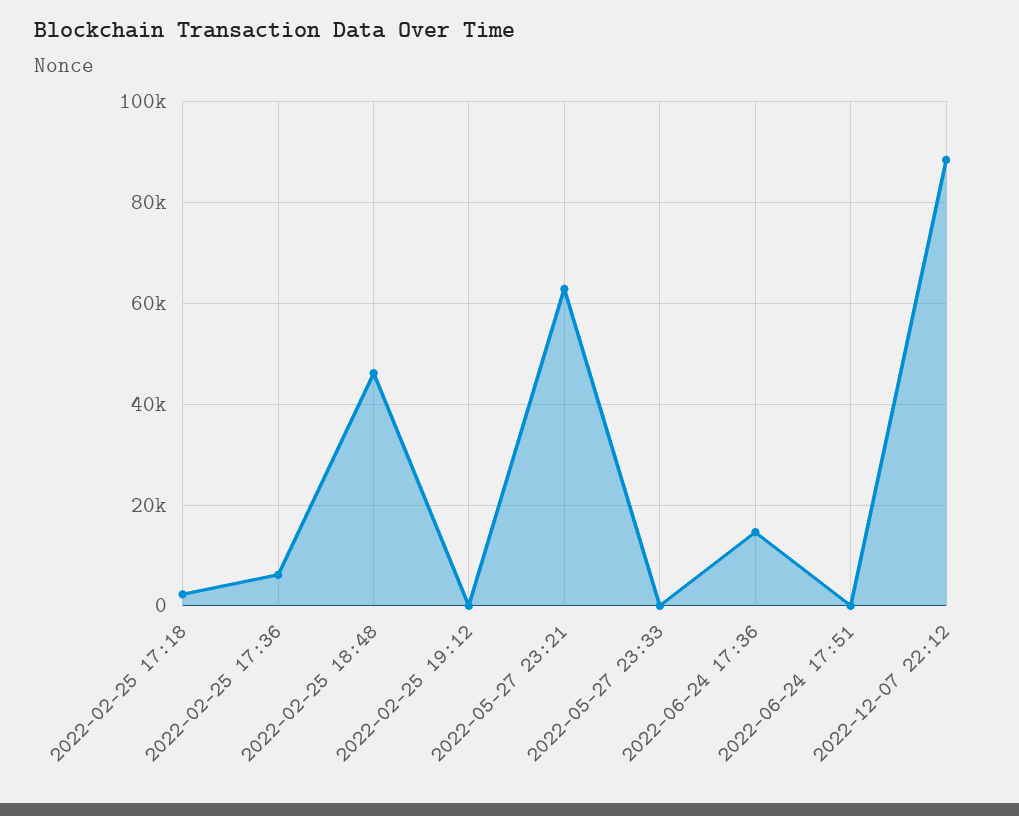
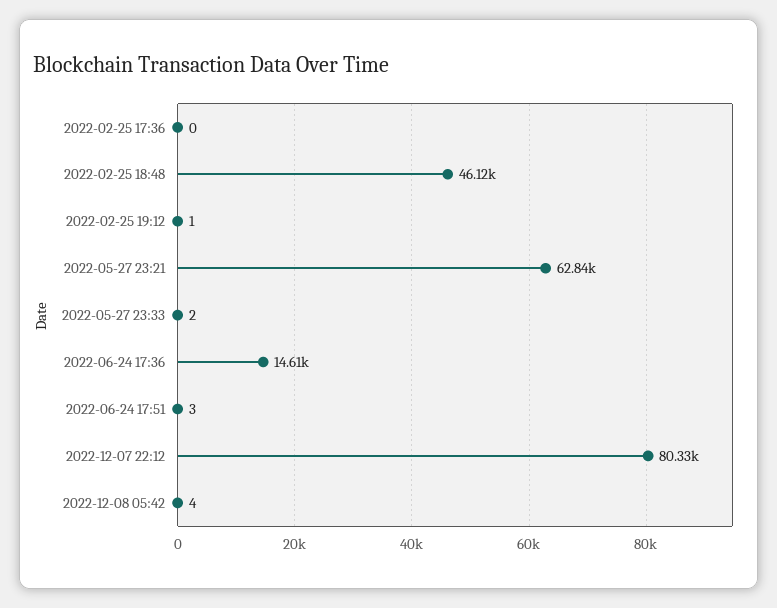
2022-02-25 17:18: 2000 -> none
2022-02-25 17:36: 6000 -> 0
2022-12-07 22:12: 88000 -> 80330
2022-12-08 05:42: none -> 4

